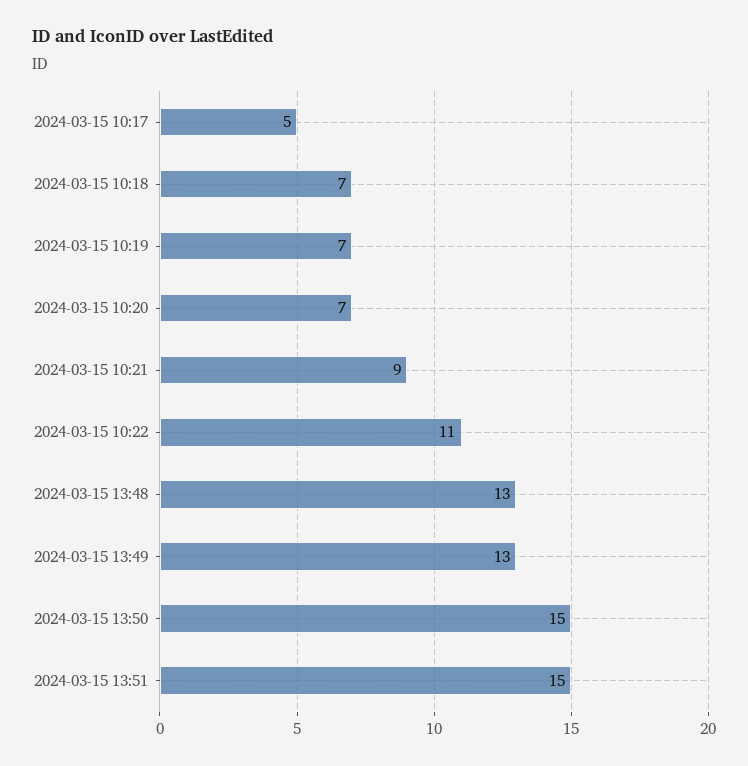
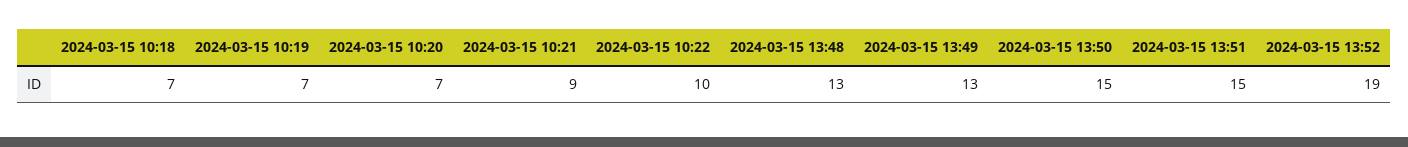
2024-03-15 10:17: 5 -> none
2024-03-15 10:22: 11 -> 10
2024-03-15 13:52: none -> 19

